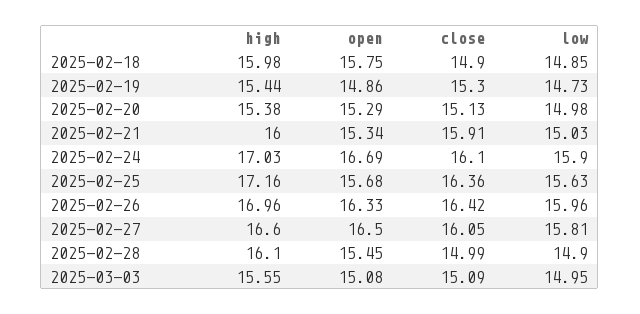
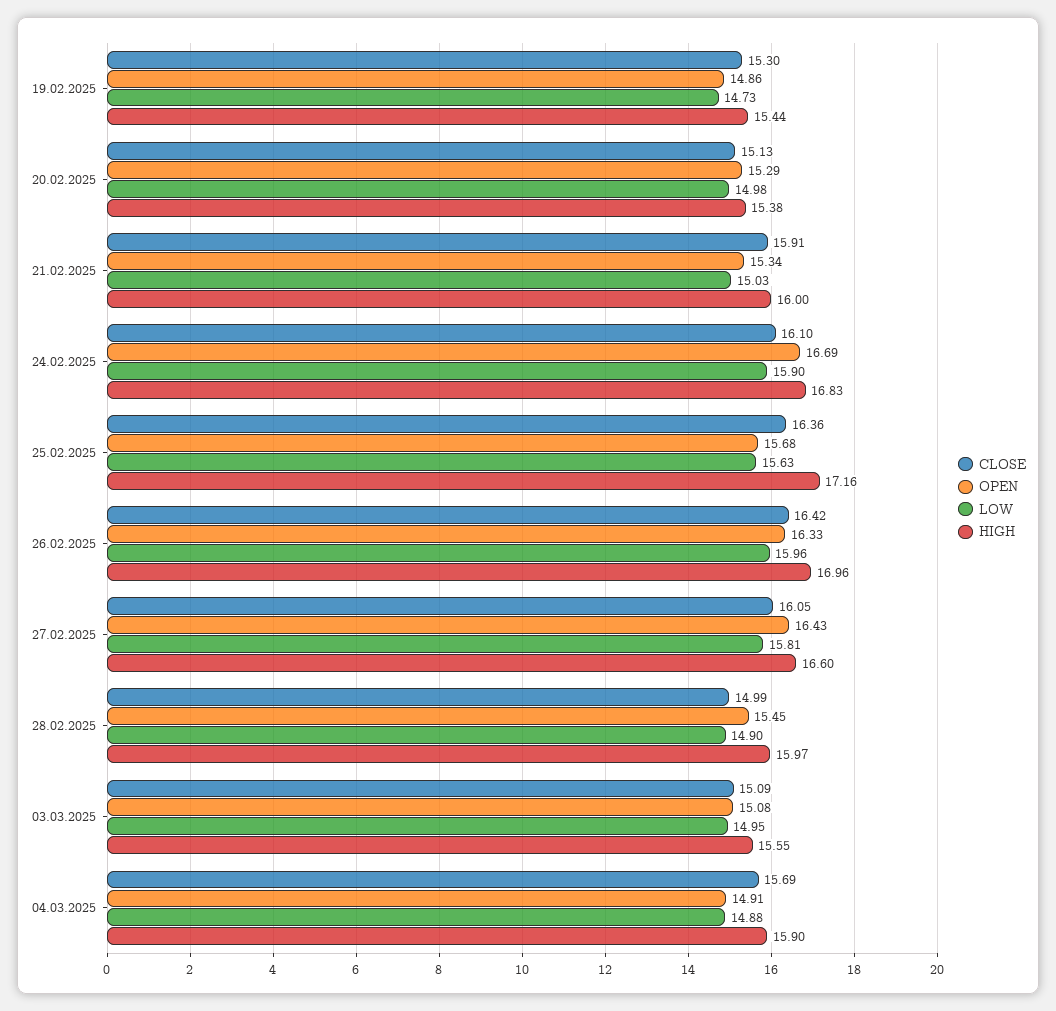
high, 2025-02-18: 15.98 -> none
open, 2025-02-18: 15.75 -> none
close, 2025-02-18: 14.9 -> none
low, 2025-02-18: 14.85 -> none
high, 2025-02-24: 17.03 -> 16.83
open, 2025-02-27: 16.5 -> 16.43
high, 2025-02-28: 16.1 -> 15.97
close, 04.03.2025: none -> 15.69
open, 04.03.2025: none -> 14.91
low, 04.03.2025: none -> 14.88
high, 04.03.2025: none -> 15.9

